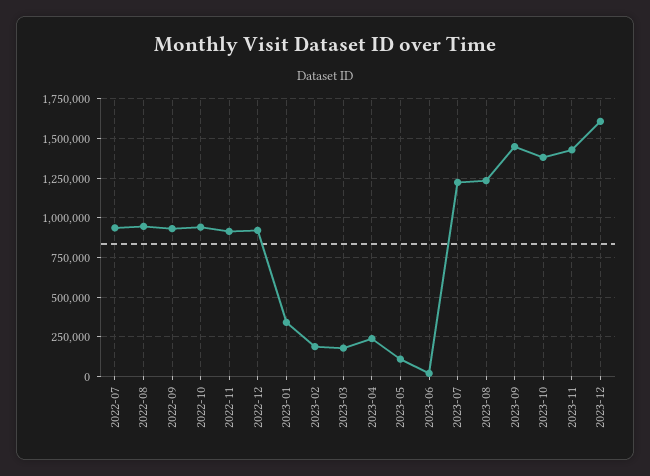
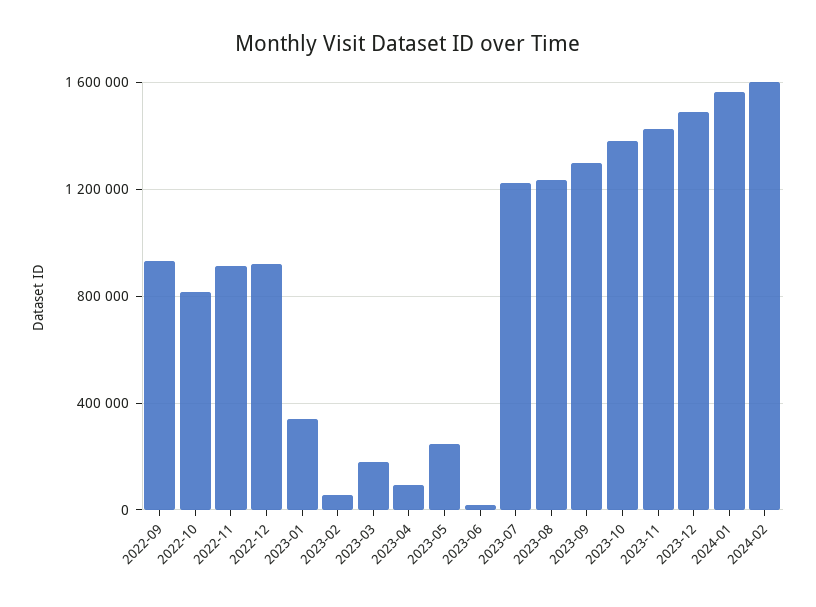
2022-07: 950000 -> none
2022-08: 950000 -> none
2022-10: 950000 -> 800000
2023-02: 200000 -> 50000
2023-04: 250000 -> 100000
2023-05: 100000 -> 250000
2023-09: 1450000 -> 1300000
2023-12: 1600000 -> 1500000
2024-01: none -> 1550000
2024-02: none -> 1600000

